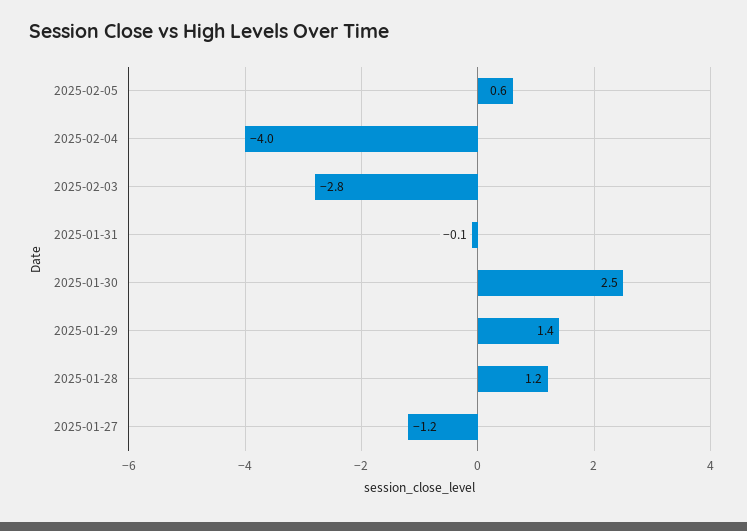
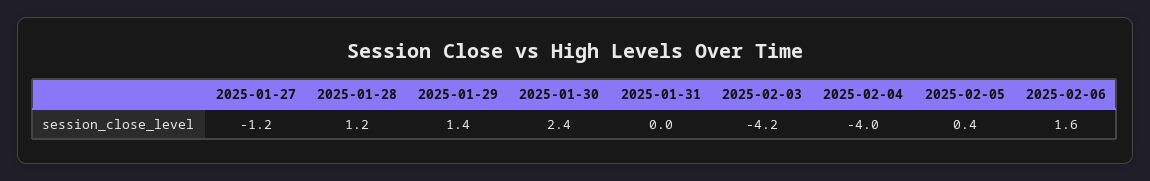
2025-02-05: 0.6 -> 0.4
2025-02-03: -2.8 -> -4.2
2025-01-31: -0.1 -> 0
2025-01-30: 2.5 -> 2.4
2025-02-06: none -> 1.6

